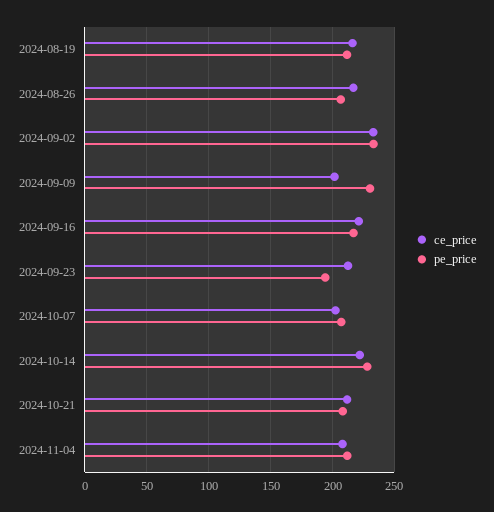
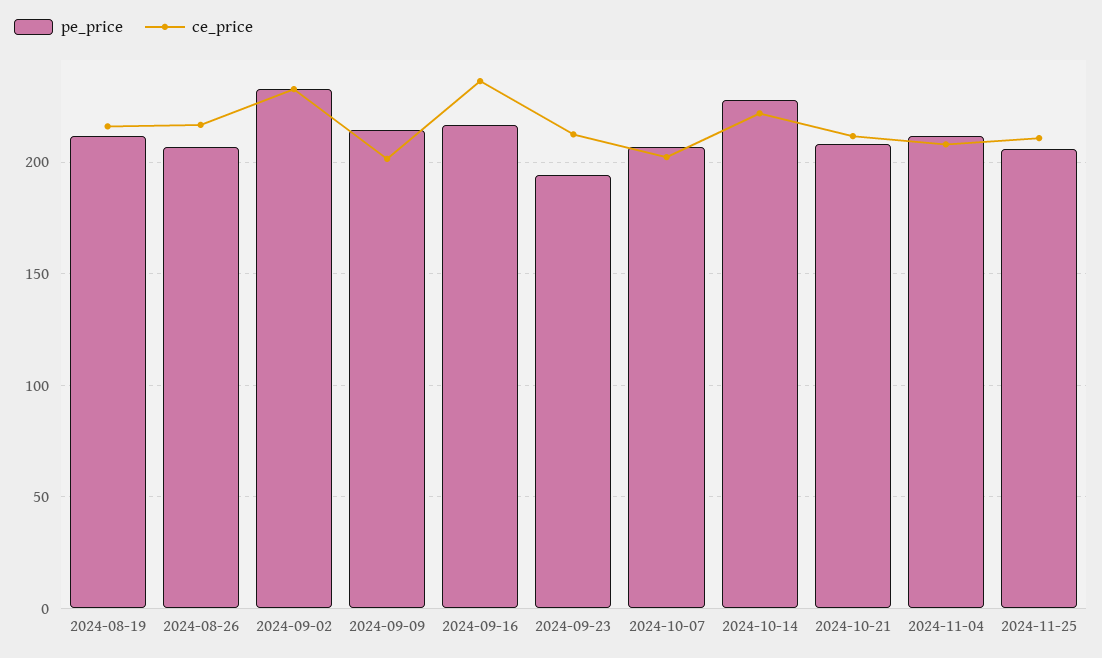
pe_price, 2024-09-09: 230 -> 215
ce_price, 2024-09-16: 220 -> 235
pe_price, 2024-11-25: none -> 205
ce_price, 2024-11-25: none -> 210

